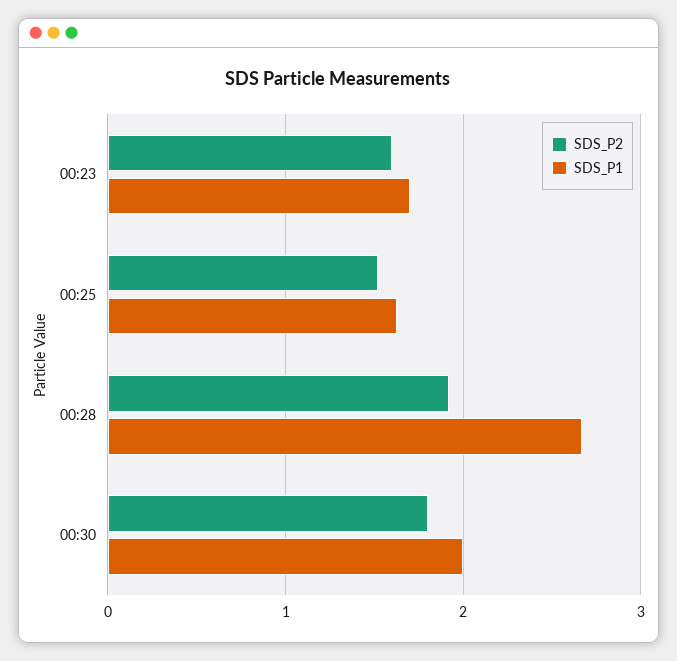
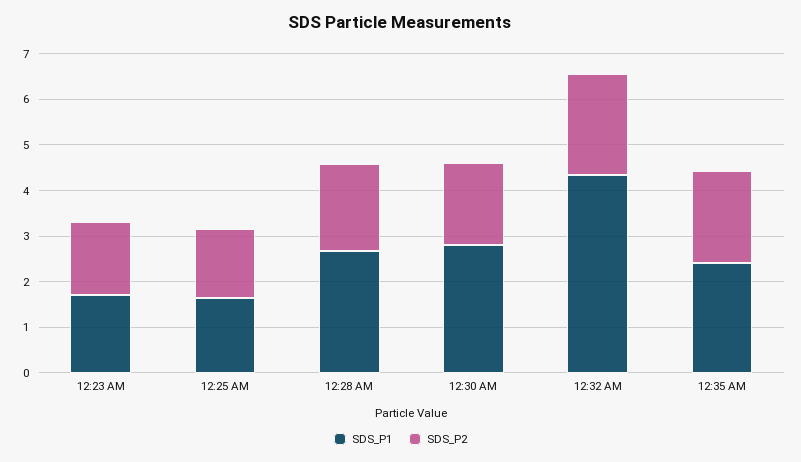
SDS_P1, 00:30: 2 -> 2.8
SDS_P1, 12:32 AM: none -> 4.4
SDS_P2, 12:32 AM: none -> 2.2
SDS_P1, 12:35 AM: none -> 2.4
SDS_P2, 12:35 AM: none -> 2

